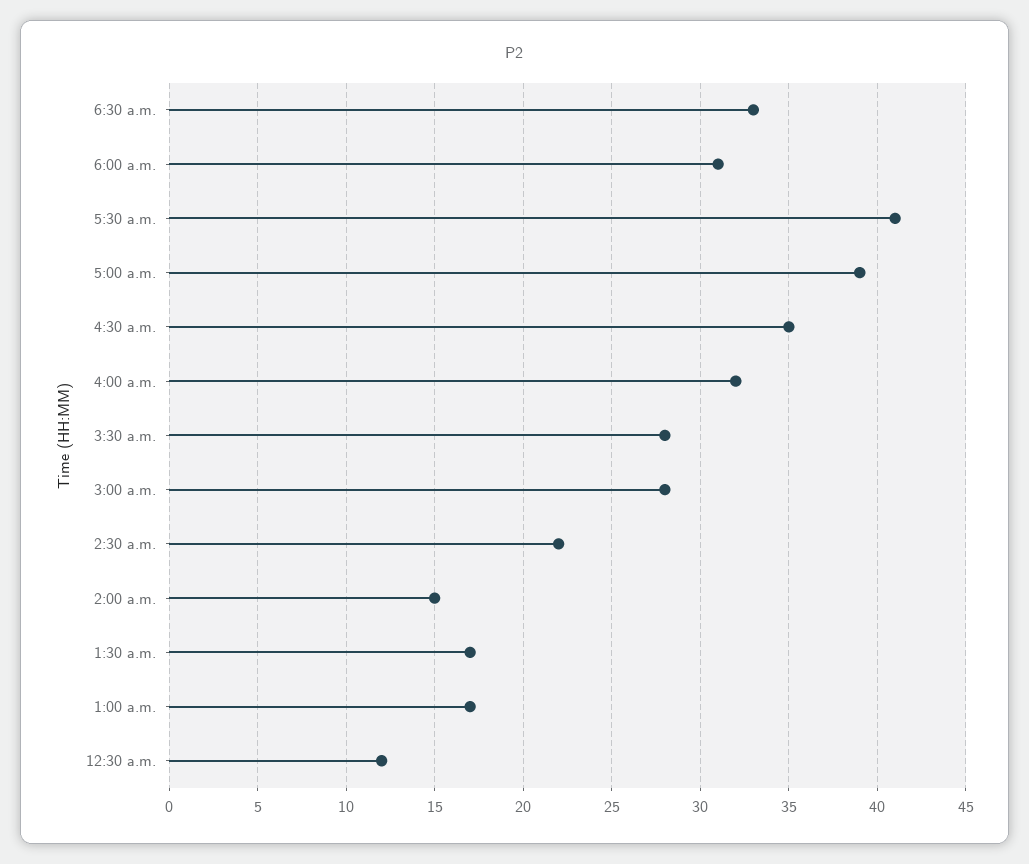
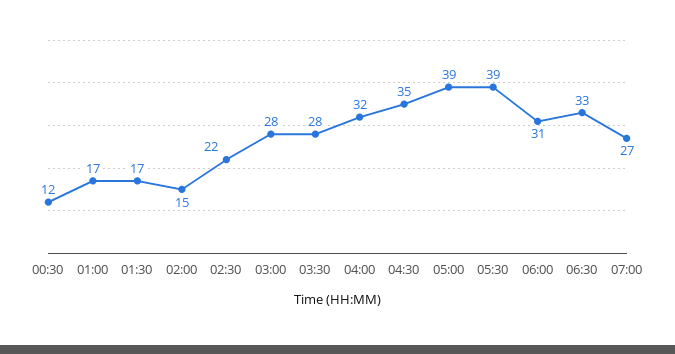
5:30 a.m.: 41 -> 39
07:00: none -> 27

